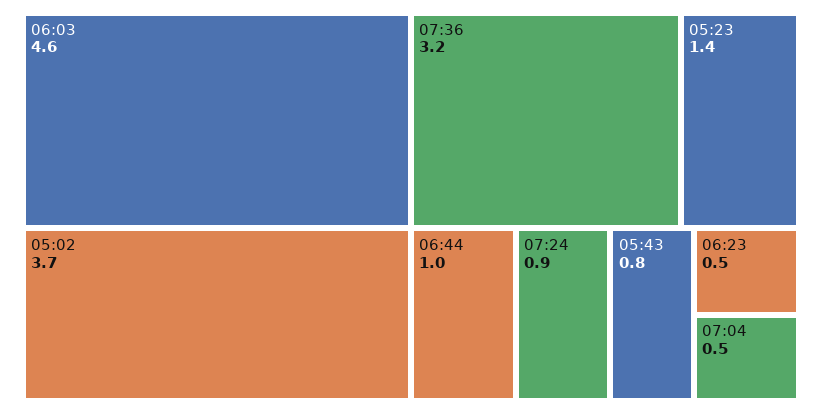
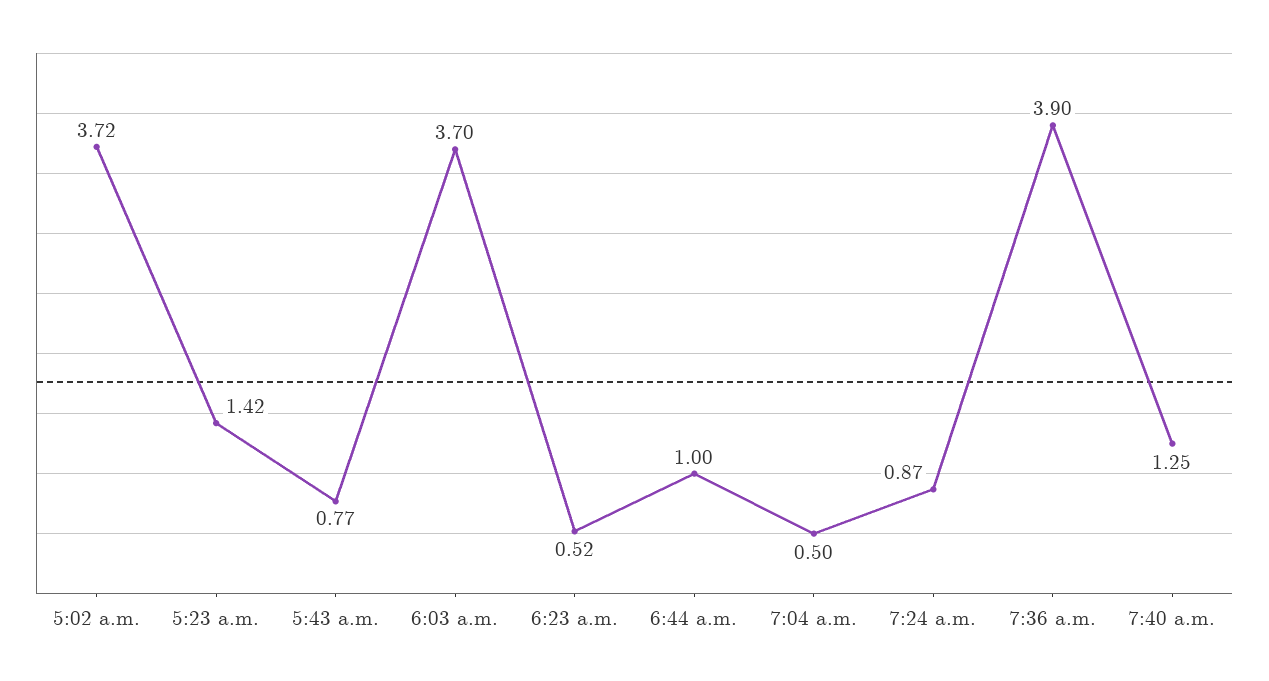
06:03: 4.6 -> 3.7
07:36: 3.2 -> 3.9
7:40 a.m.: none -> 1.25

